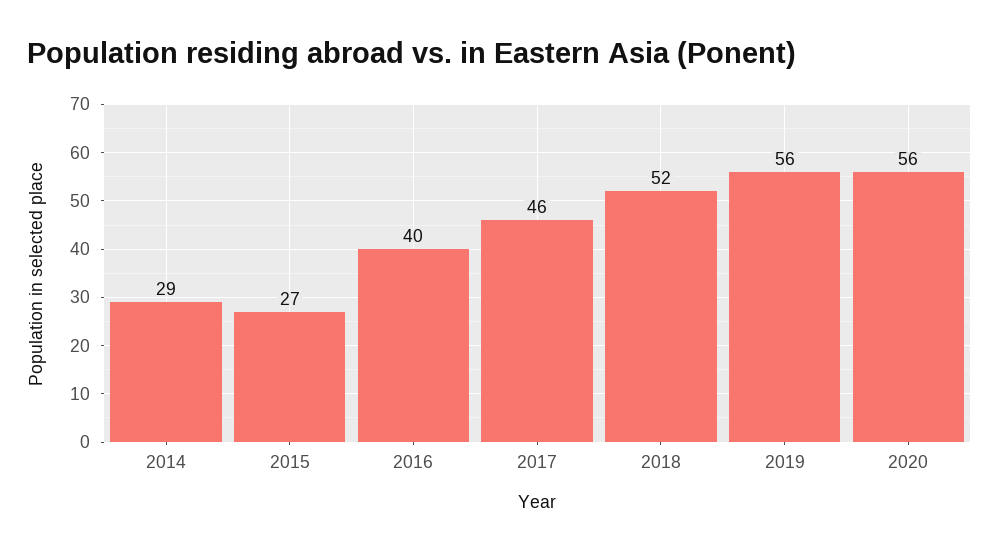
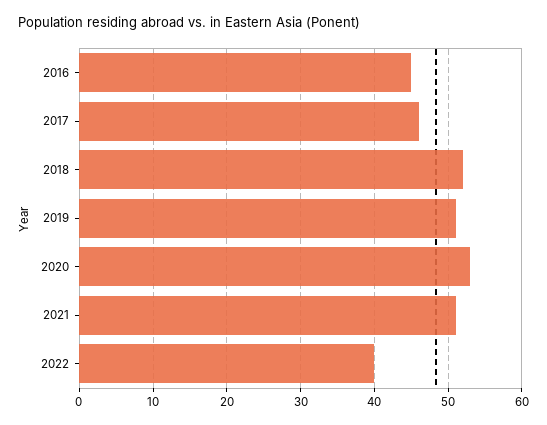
2014: 29 -> none
2015: 27 -> none
2016: 40 -> 45
2019: 56 -> 51
2020: 56 -> 53
2021: none -> 51
2022: none -> 40

